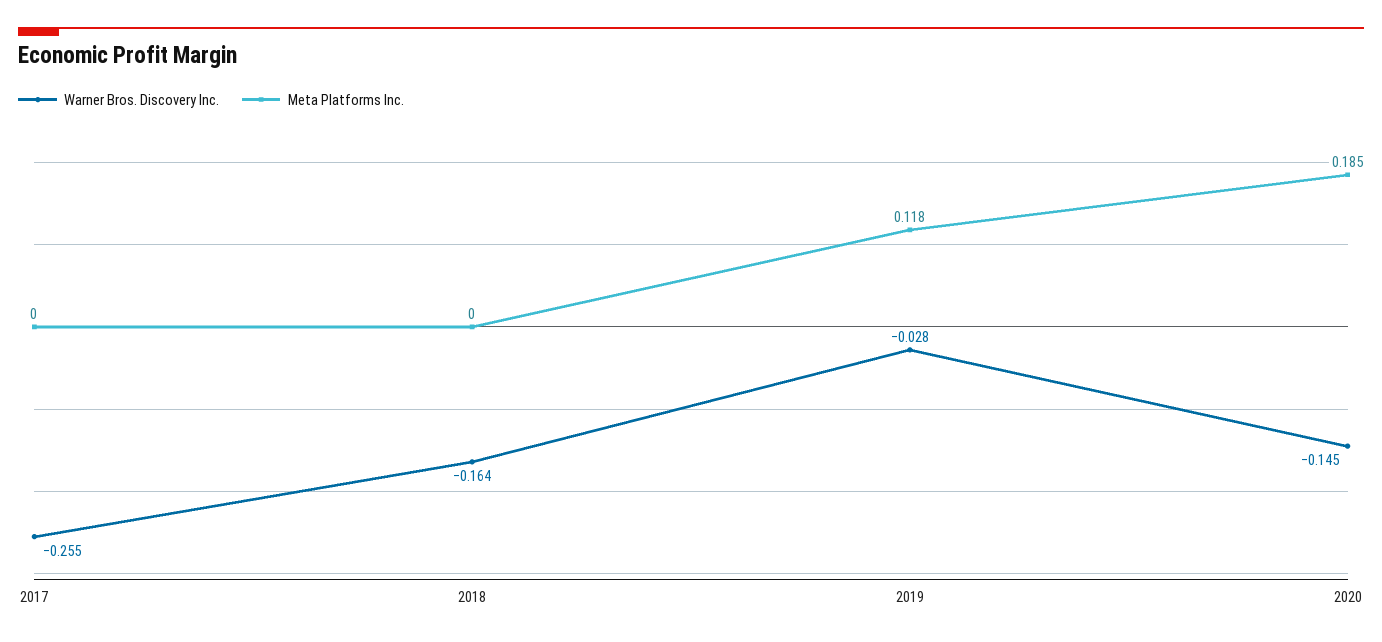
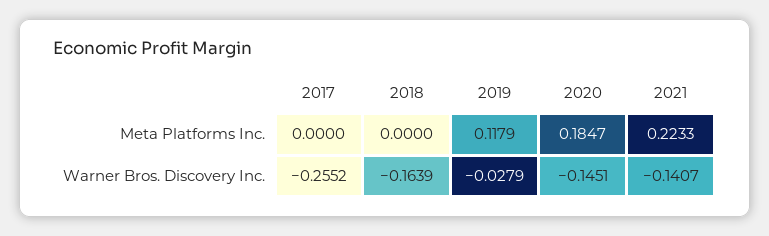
Meta Platforms Inc., 2021: none -> 0.2233
Warner Bros. Discovery Inc., 2021: none -> -0.1407

